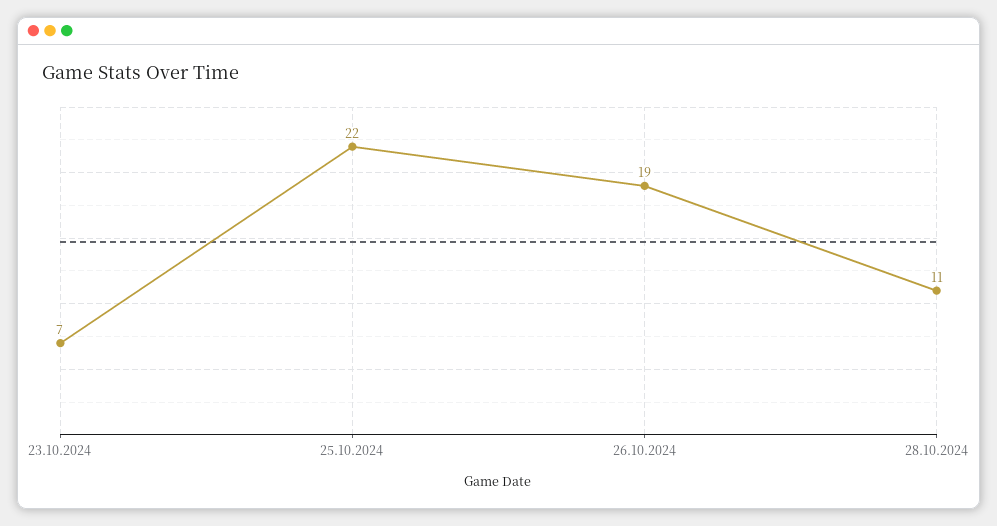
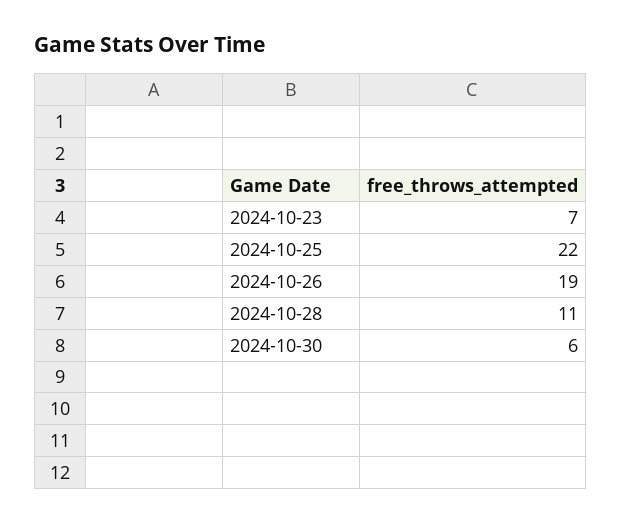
2024-10-30: none -> 6

